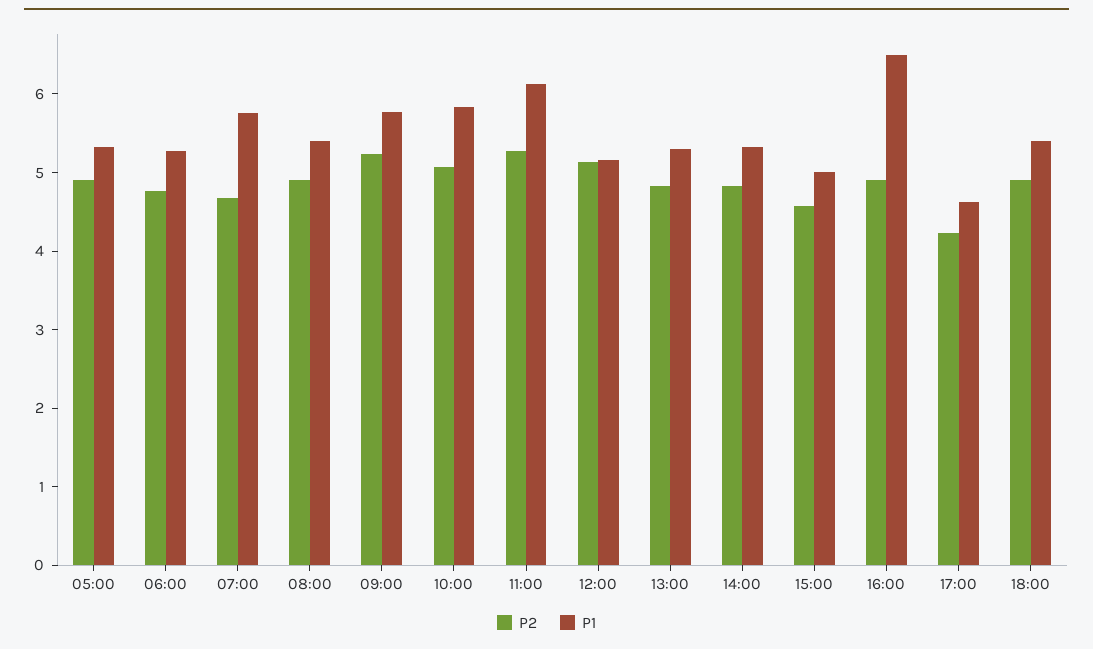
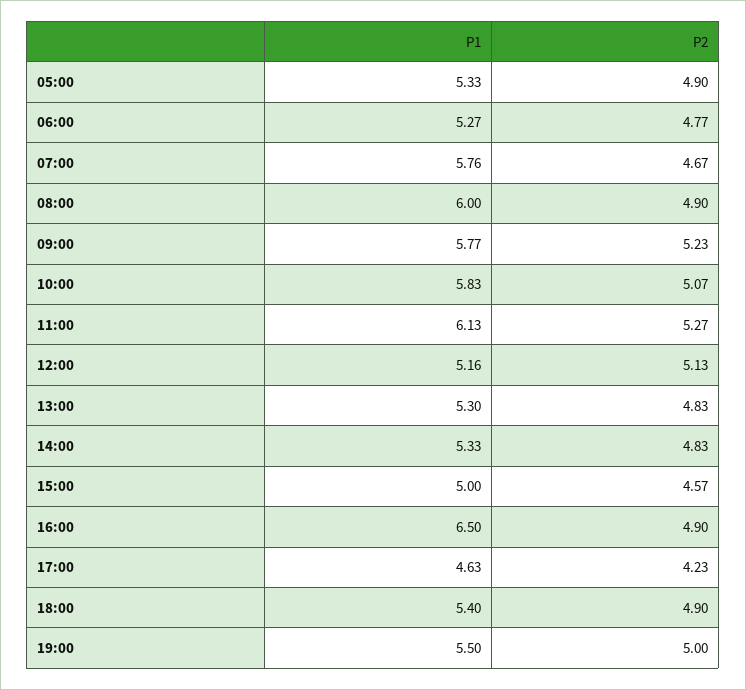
P1, 08:00: 5.4 -> 6
P1, 19:00: none -> 5.5
P2, 19:00: none -> 5

